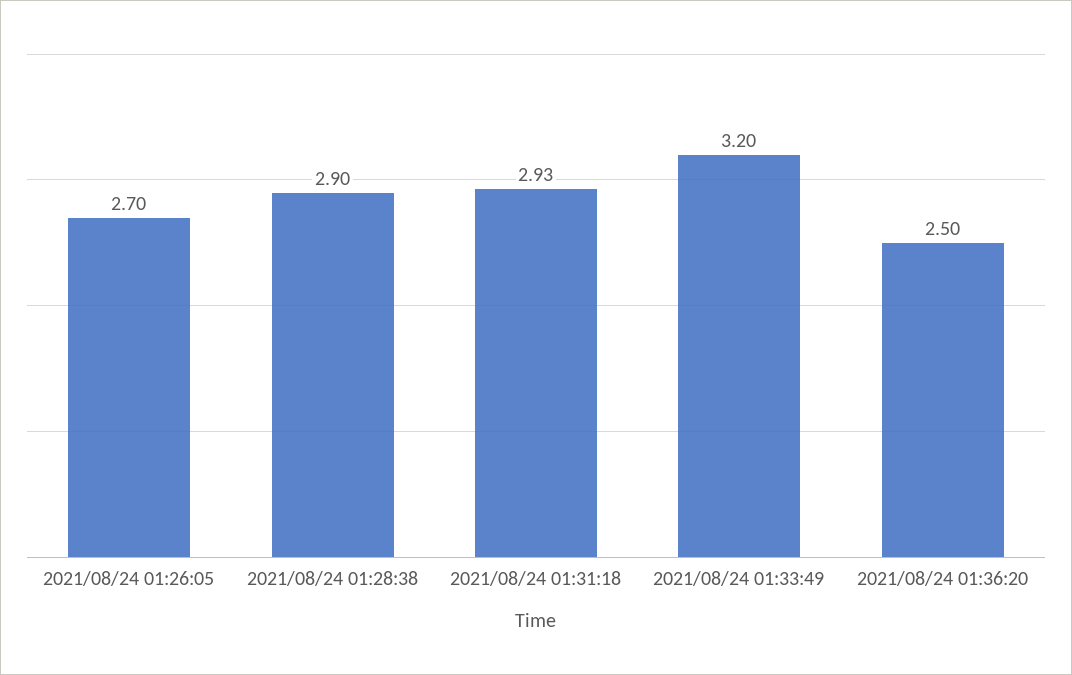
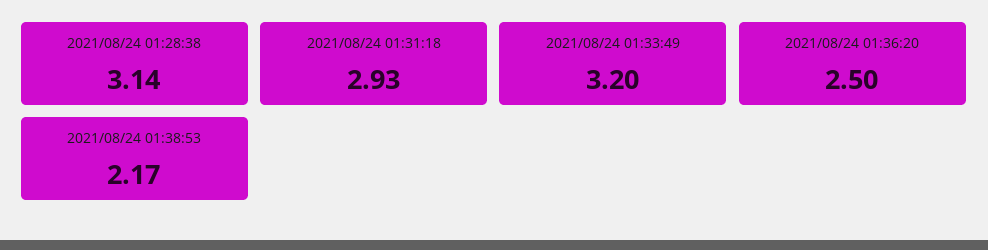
2021/08/24 01:26:05: 2.7 -> none
2021/08/24 01:28:38: 2.9 -> 3.14
2021/08/24 01:38:53: none -> 2.17

